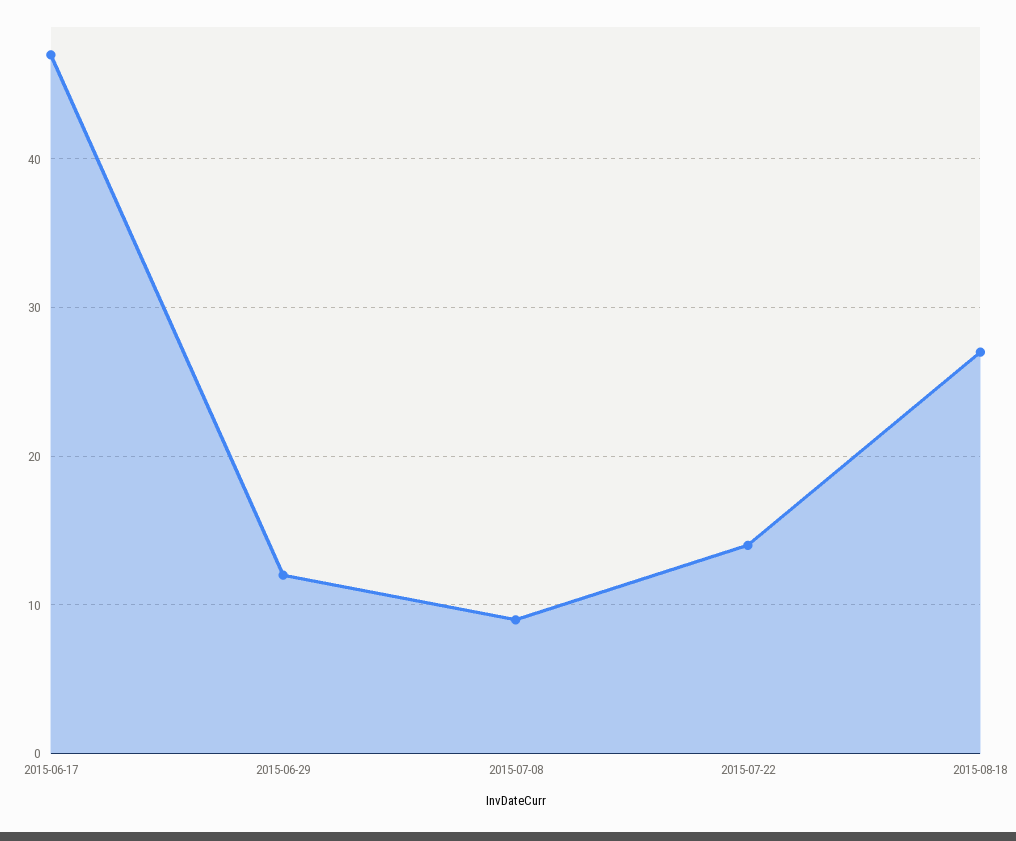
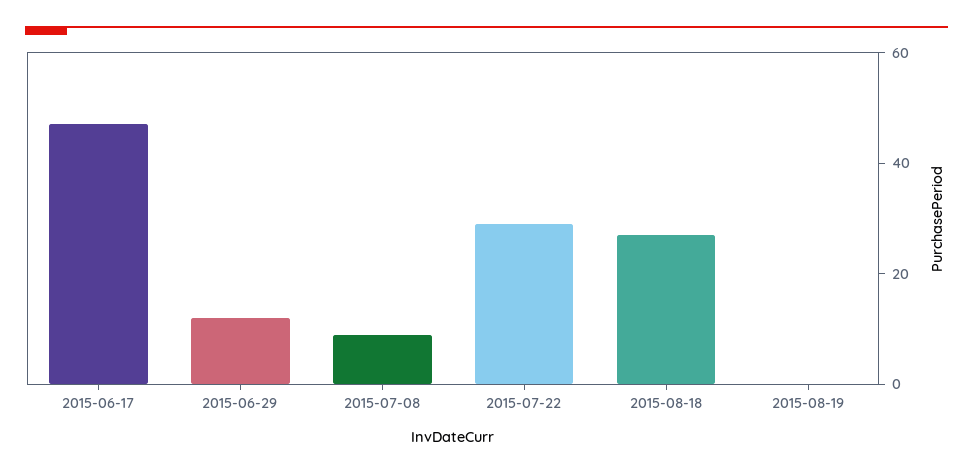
2015-07-22: 14 -> 30
2015-08-19: none -> 0

